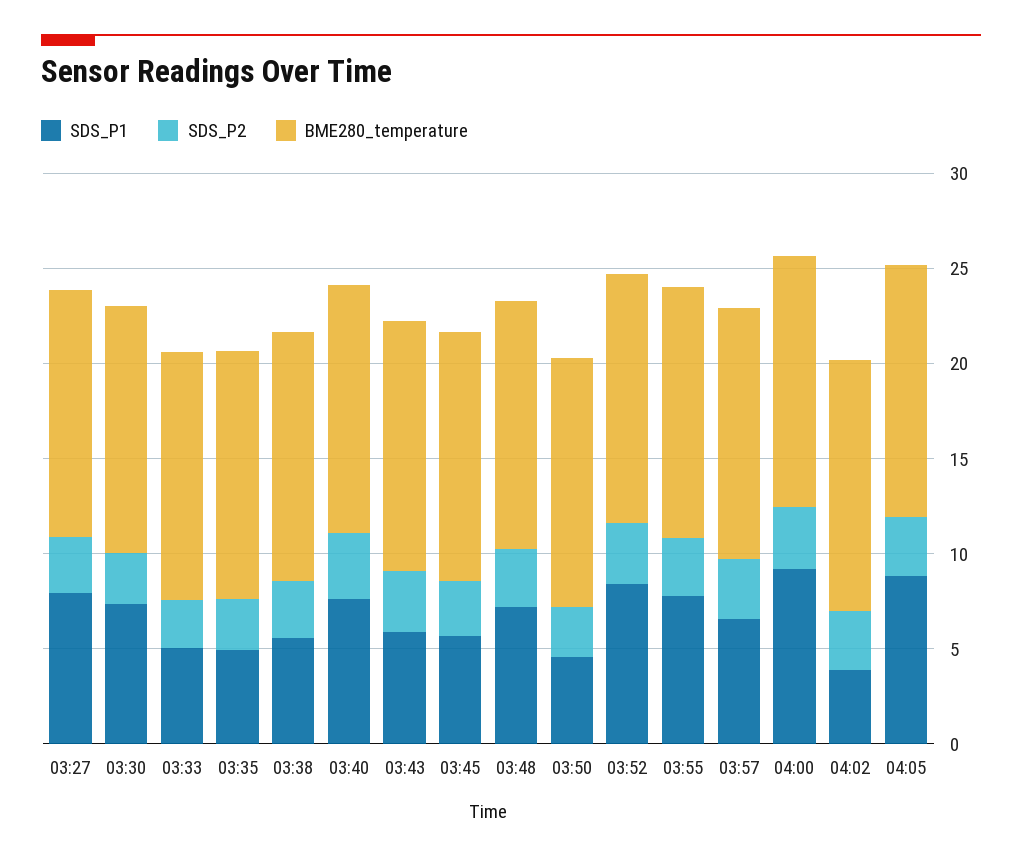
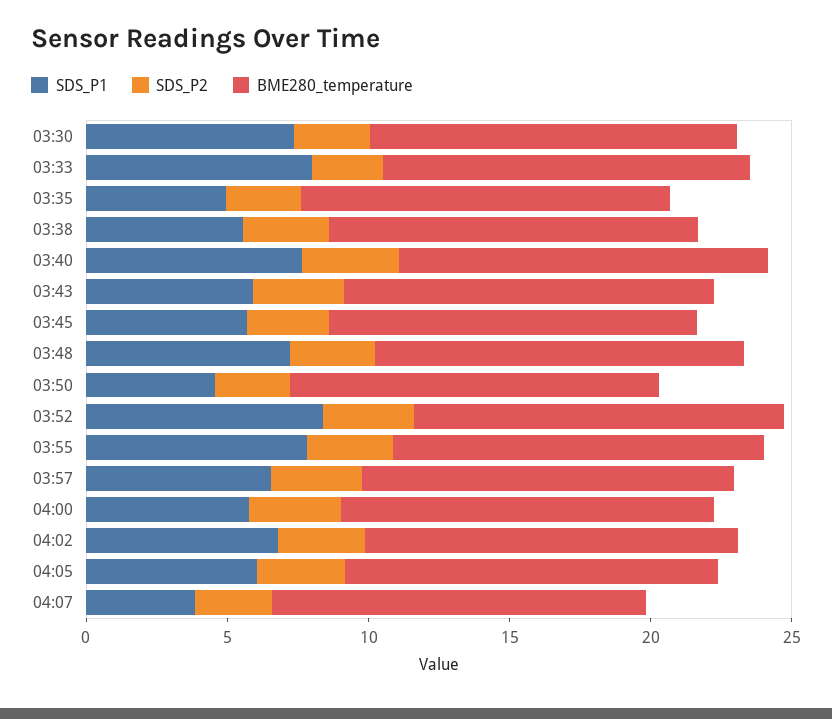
SDS_P1, 03:27: 8 -> none
SDS_P2, 03:27: 3 -> none
BME280_temperature, 03:27: 13 -> none
SDS_P1, 03:33: 5 -> 8
SDS_P1, 04:00: 9 -> 6
SDS_P1, 04:02: 4 -> 7
SDS_P1, 04:05: 9 -> 6
SDS_P1, 04:07: none -> 4
SDS_P2, 04:07: none -> 3
BME280_temperature, 04:07: none -> 13

